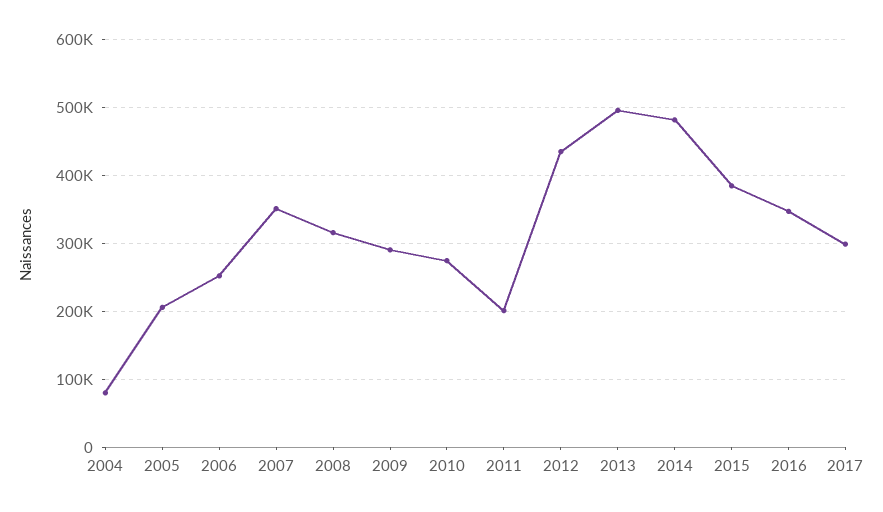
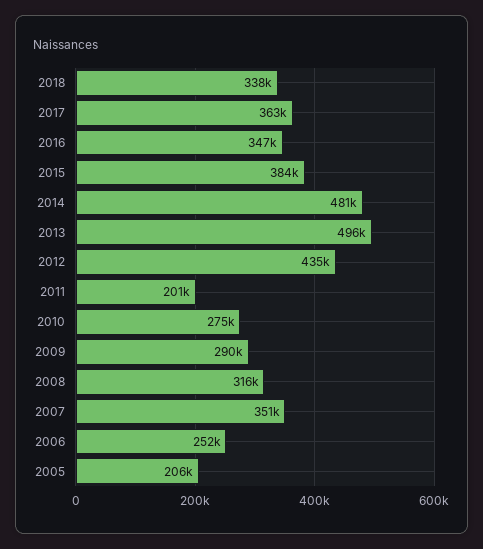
2004: 80000 -> none
2017: 300000 -> 363000
2018: none -> 338000

